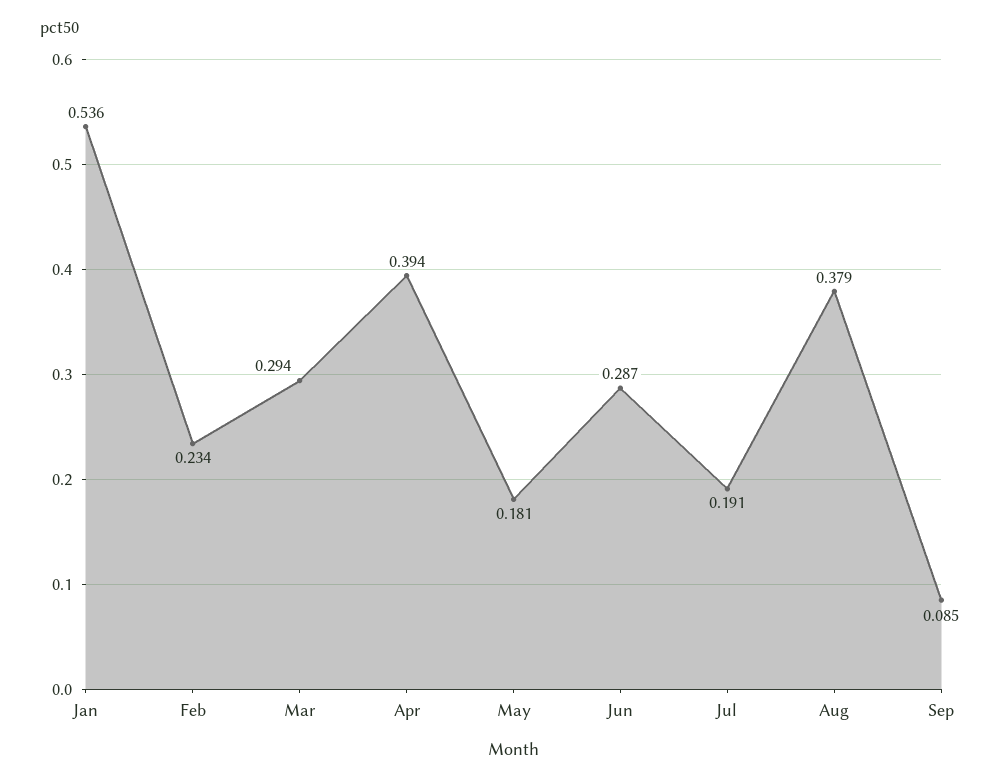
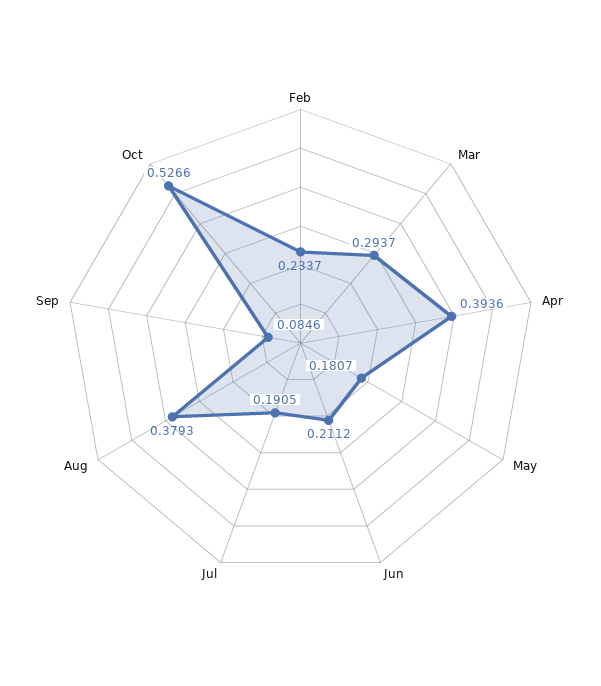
Jan: 0.536 -> none
Jun: 0.287 -> 0.2112
Oct: none -> 0.5266

